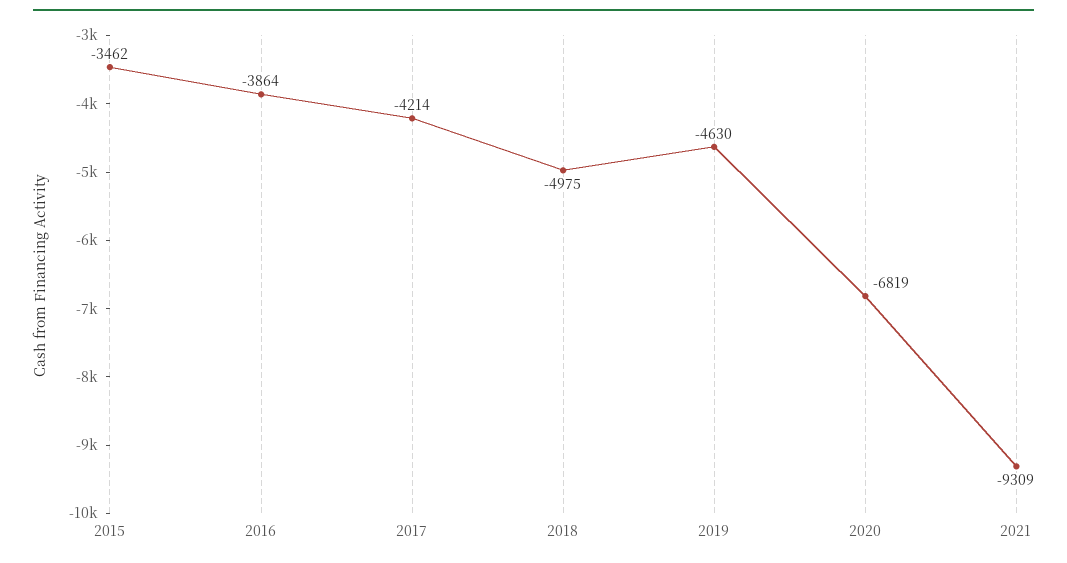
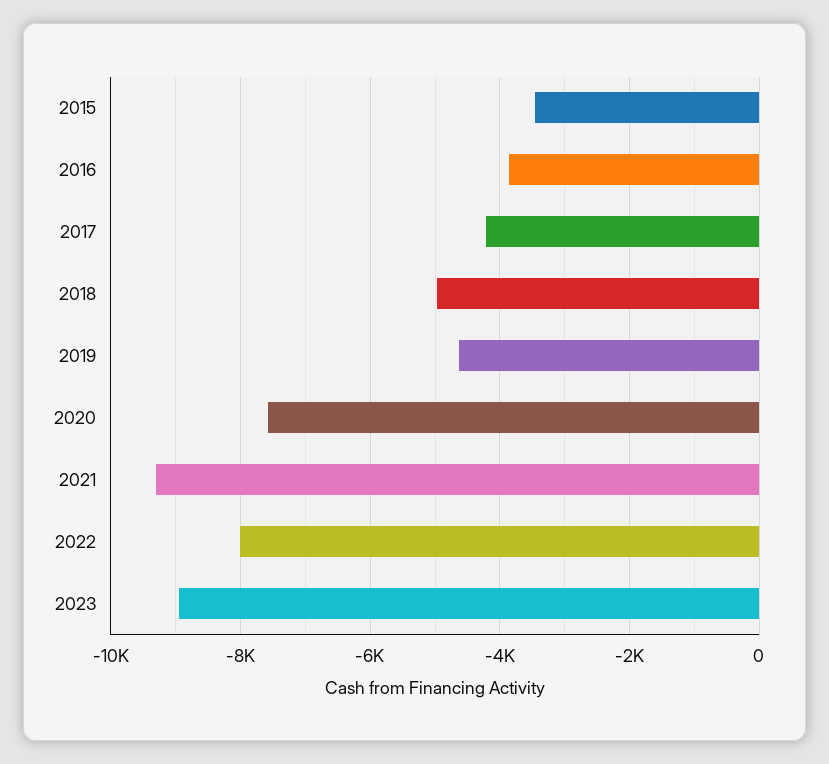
2020: -6819 -> -7600
2022: none -> -8000
2023: none -> -9000

